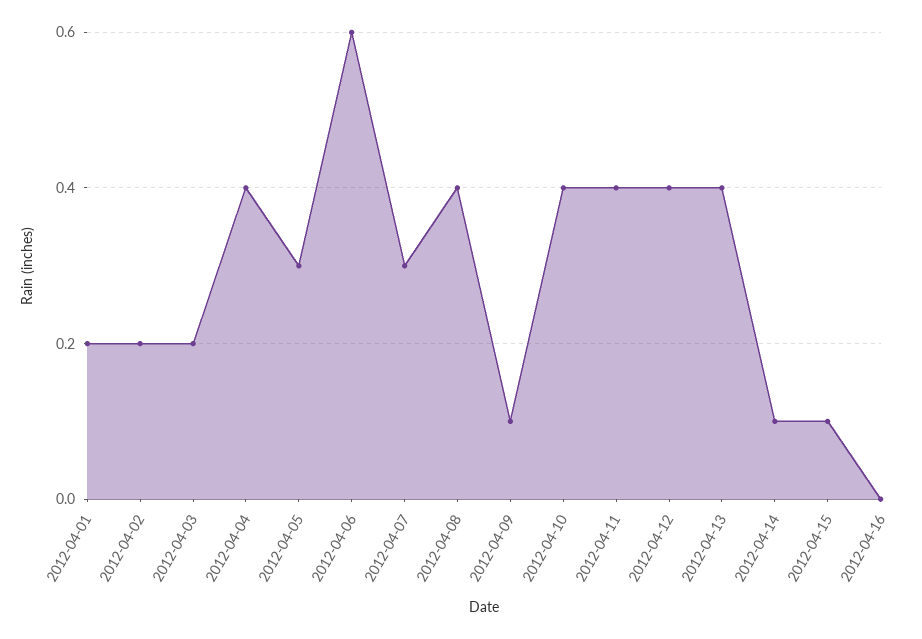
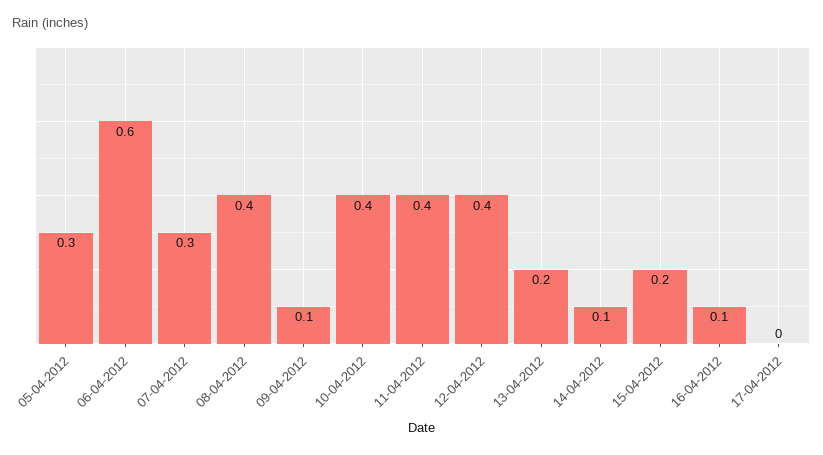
2012-04-01: 0.2 -> none
2012-04-02: 0.2 -> none
2012-04-03: 0.2 -> none
2012-04-04: 0.4 -> none
2012-04-13: 0.4 -> 0.2
2012-04-15: 0.1 -> 0.2
2012-04-16: 0 -> 0.1
17-04-2012: none -> 0

